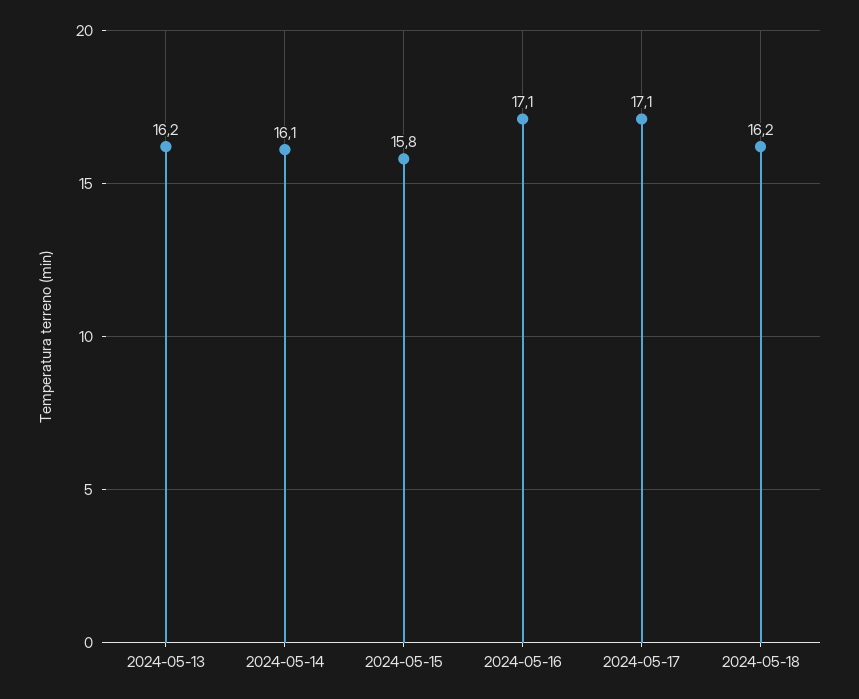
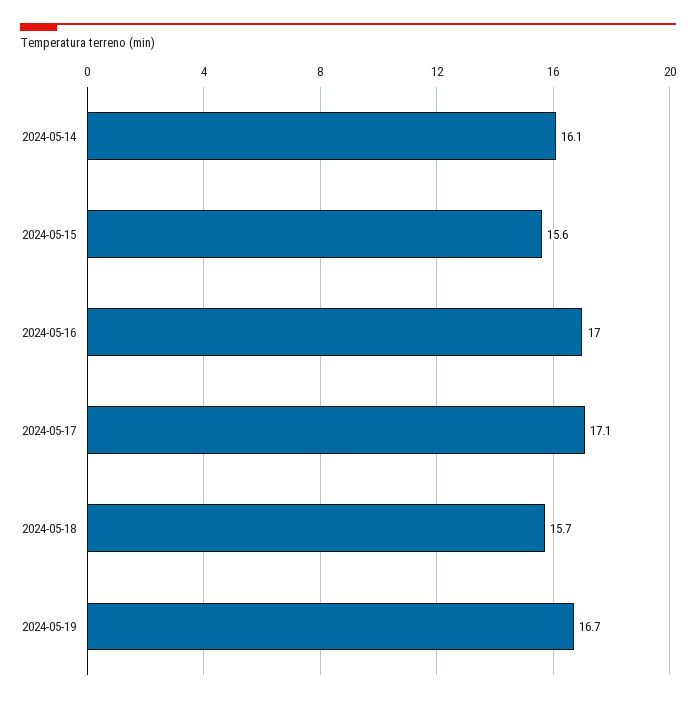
2024-05-13: 16.2 -> none
2024-05-15: 15.8 -> 15.6
2024-05-16: 17.1 -> 17
2024-05-18: 16.2 -> 15.7
2024-05-19: none -> 16.7

